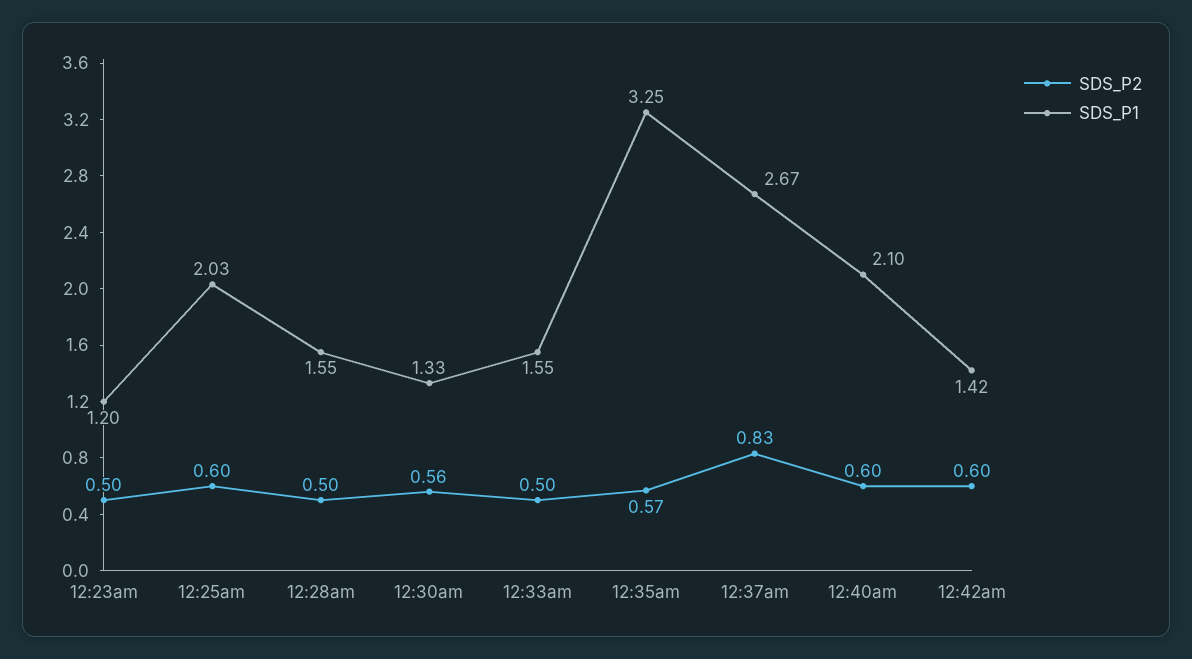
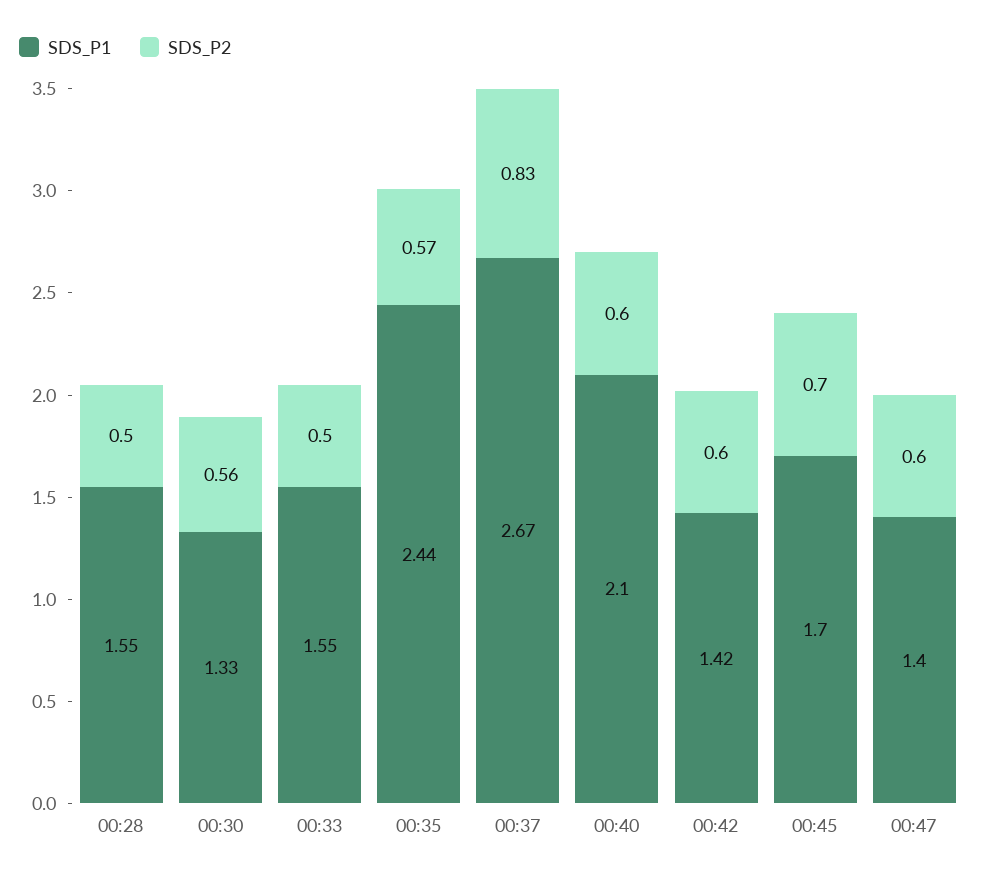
SDS_P2, 12:23am: 0.5 -> none
SDS_P1, 12:23am: 1.2 -> none
SDS_P2, 12:25am: 0.6 -> none
SDS_P1, 12:25am: 2.03 -> none
SDS_P1, 12:35am: 3.25 -> 2.44
SDS_P1, 00:45: none -> 1.7
SDS_P2, 00:45: none -> 0.7
SDS_P1, 00:47: none -> 1.4
SDS_P2, 00:47: none -> 0.6

